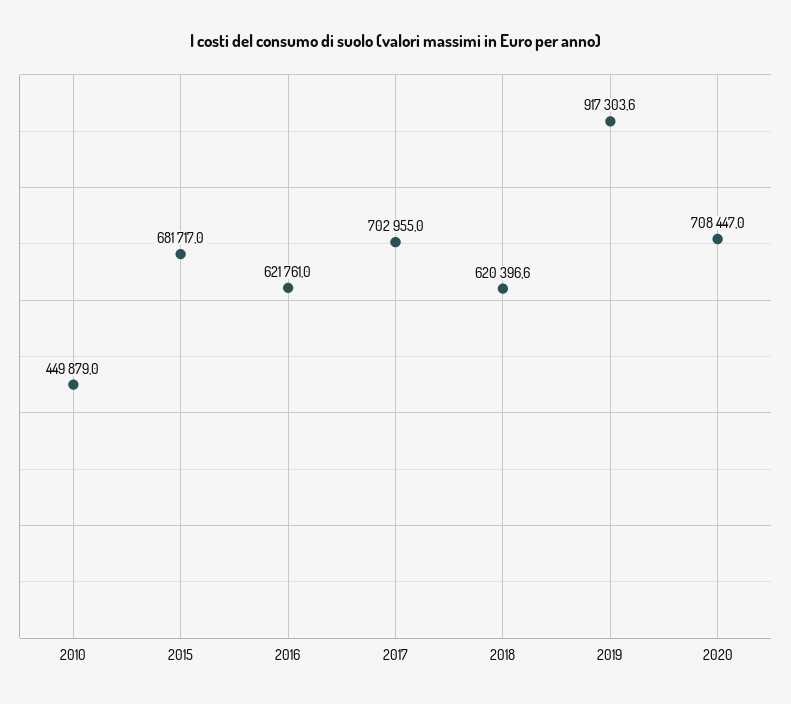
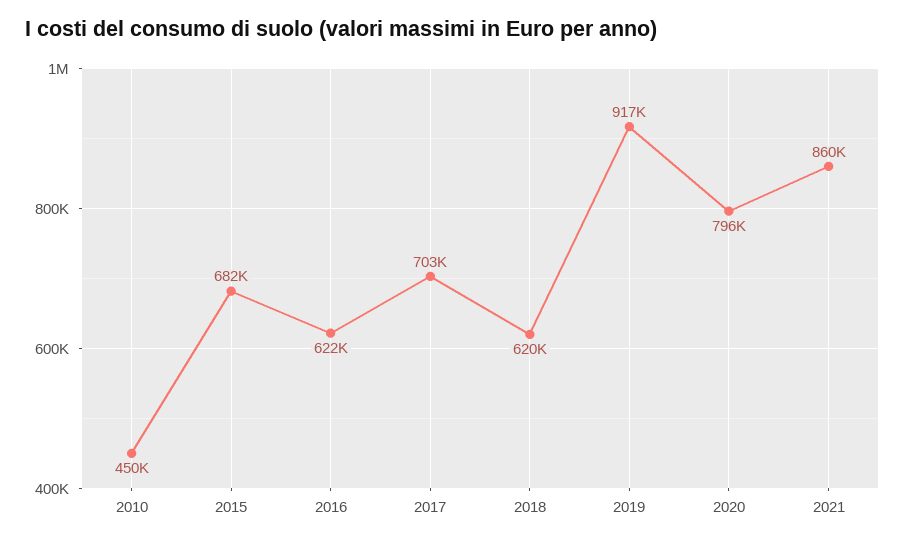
2020: 708447 -> 796000
2021: none -> 860000

